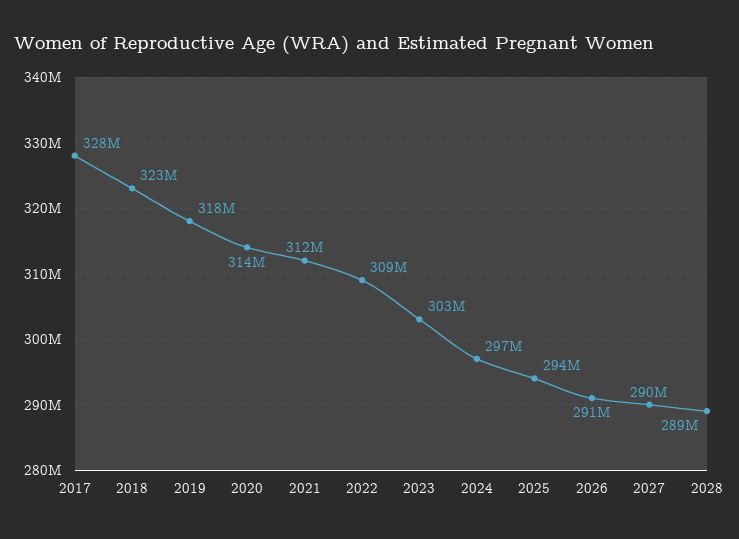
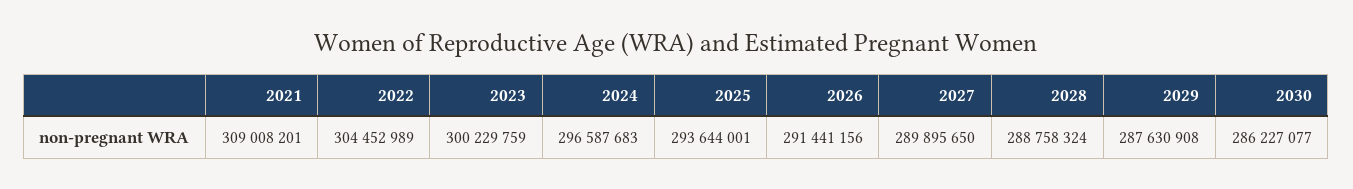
2017: 328000000 -> none
2018: 323000000 -> none
2019: 318000000 -> none
2020: 314000000 -> none
2021: 312000000 -> 309008201
2022: 309000000 -> 304452989
2023: 303000000 -> 300229759
2029: none -> 287630908
2030: none -> 286227077

